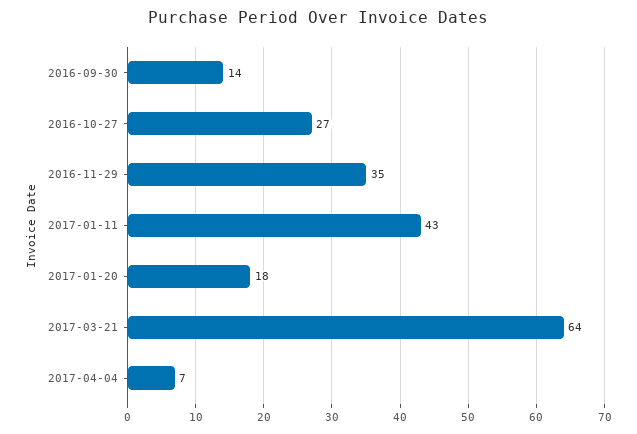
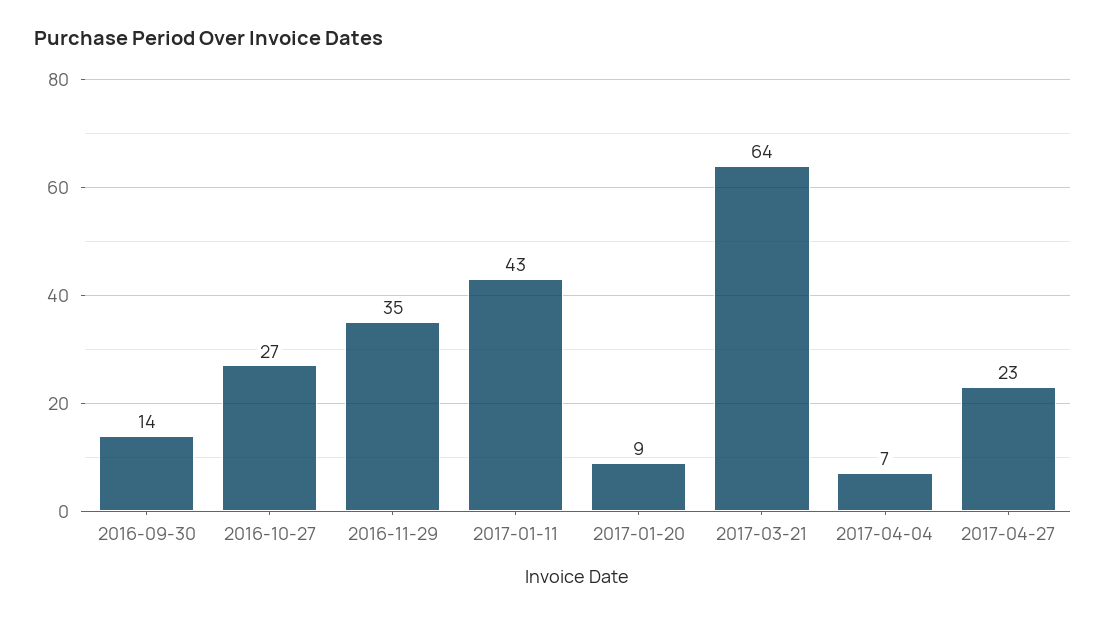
2017-01-20: 18 -> 9
2017-04-27: none -> 23

